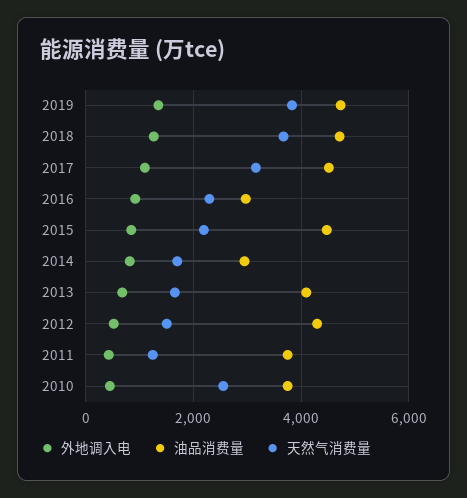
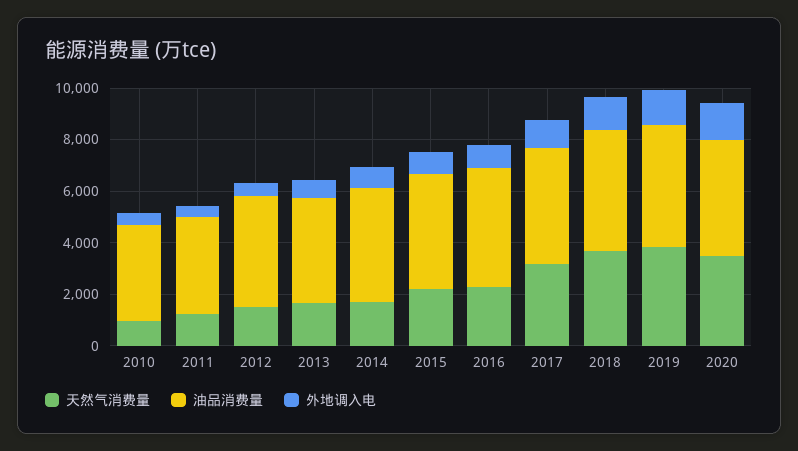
油品消费量, 2016: 3000 -> 4500
油品消费量, 2014: 3000 -> 4500
天然气消费量, 2010: 2600 -> 1000
天然气消费量, 2020: none -> 3500
油品消费量, 2020: none -> 4500
外地调入电, 2020: none -> 1500

